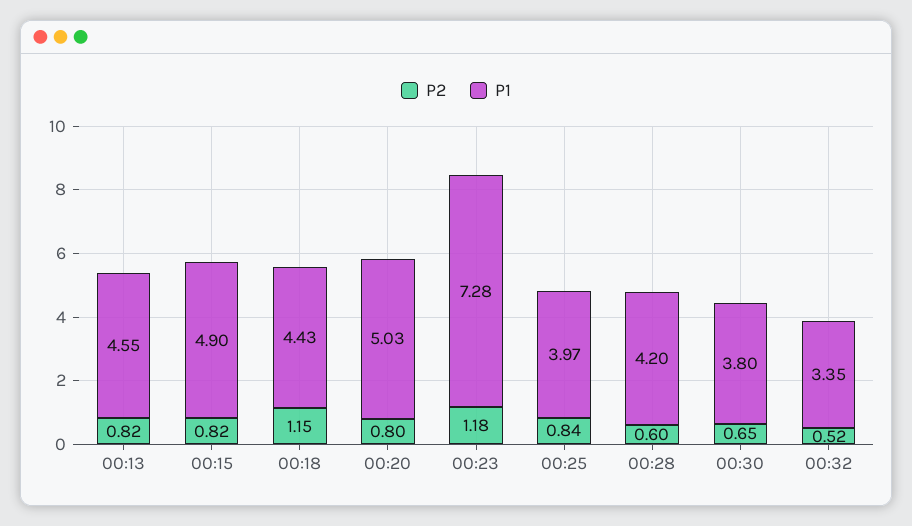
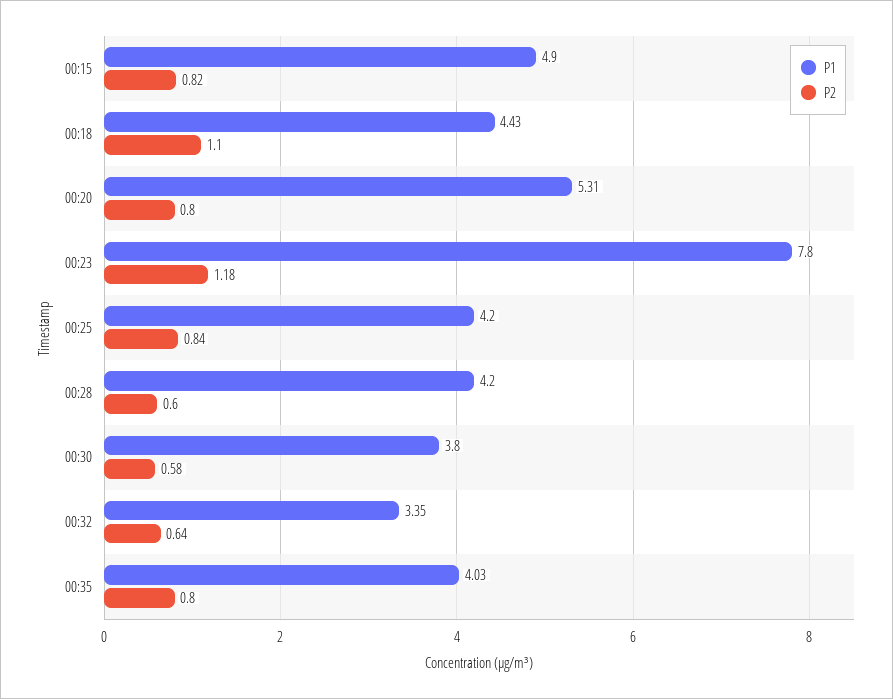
P2, 00:13: 0.82 -> none
P1, 00:13: 4.55 -> none
P2, 00:18: 1.15 -> 1.1
P1, 00:20: 5.03 -> 5.31
P1, 00:23: 7.28 -> 7.8
P1, 00:25: 3.97 -> 4.2
P2, 00:30: 0.65 -> 0.58
P2, 00:32: 0.52 -> 0.64
P1, 00:35: none -> 4.03
P2, 00:35: none -> 0.8

